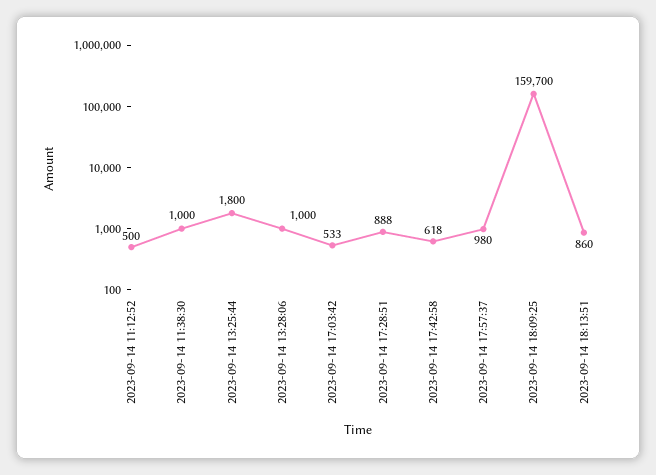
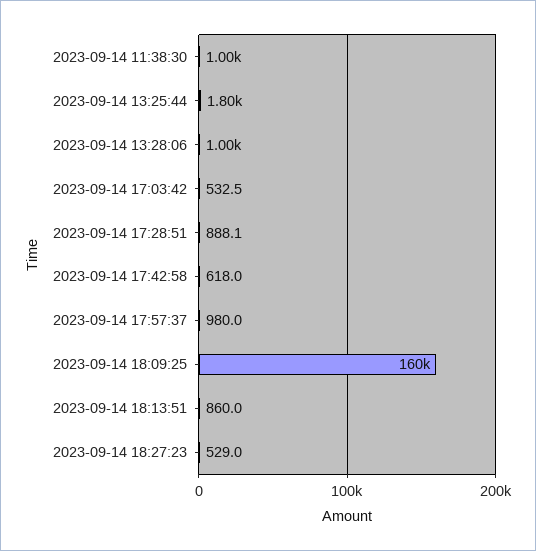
2023-09-14 11:12:52: 500 -> none
2023-09-14 18:27:23: none -> 529

